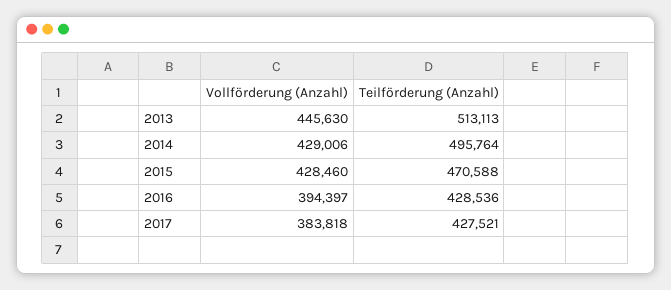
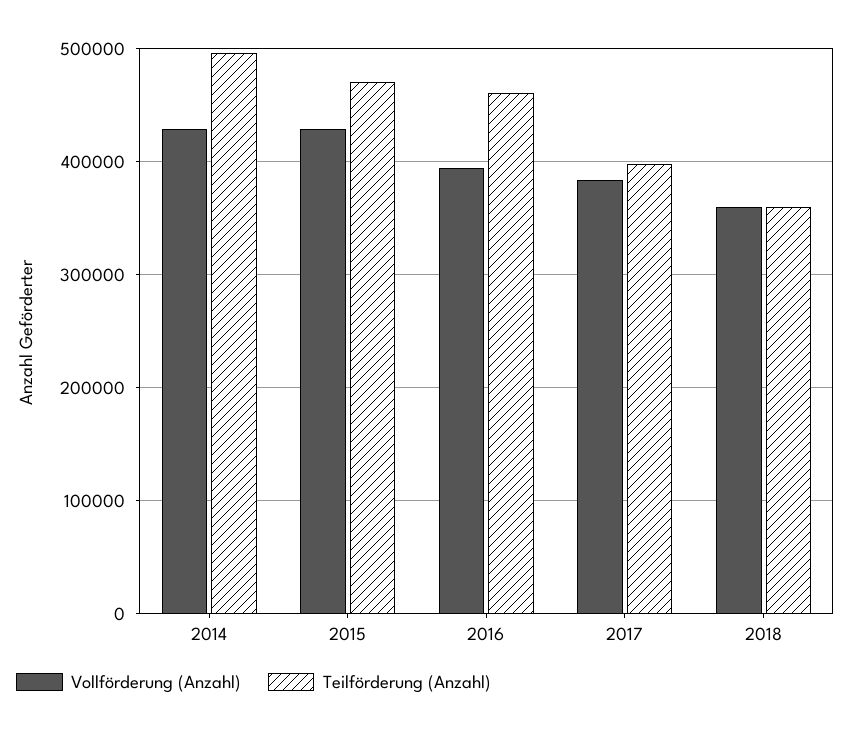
Vollförderung (Anzahl), 2013: 445630 -> none
Teilförderung (Anzahl), 2013: 513113 -> none
Teilförderung (Anzahl), 2016: 428536 -> 460000
Teilförderung (Anzahl), 2017: 427521 -> 400000
Vollförderung (Anzahl), 2018: none -> 360000
Teilförderung (Anzahl), 2018: none -> 360000

